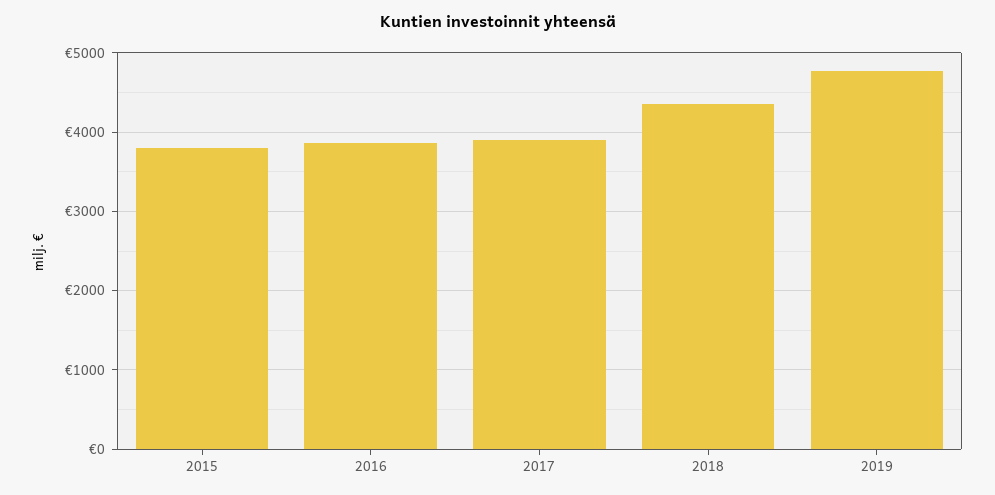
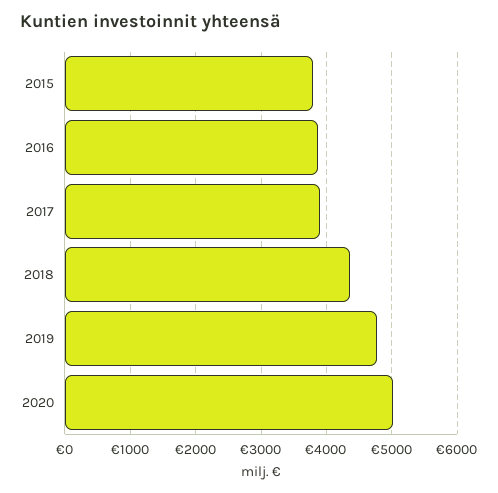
2020: none -> 5000

